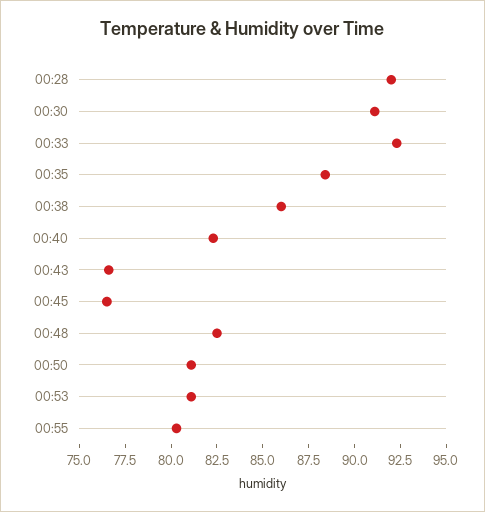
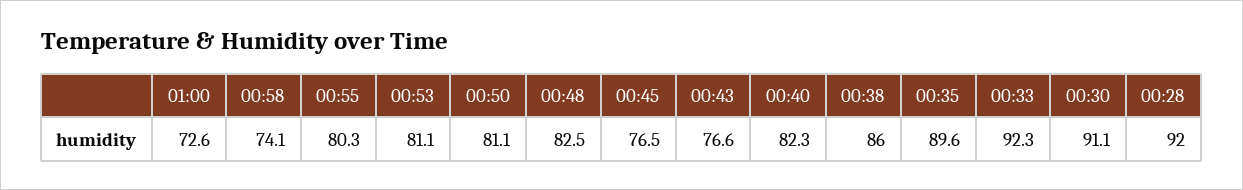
00:35: 88.5 -> 89.6
01:00: none -> 72.6
00:58: none -> 74.1

